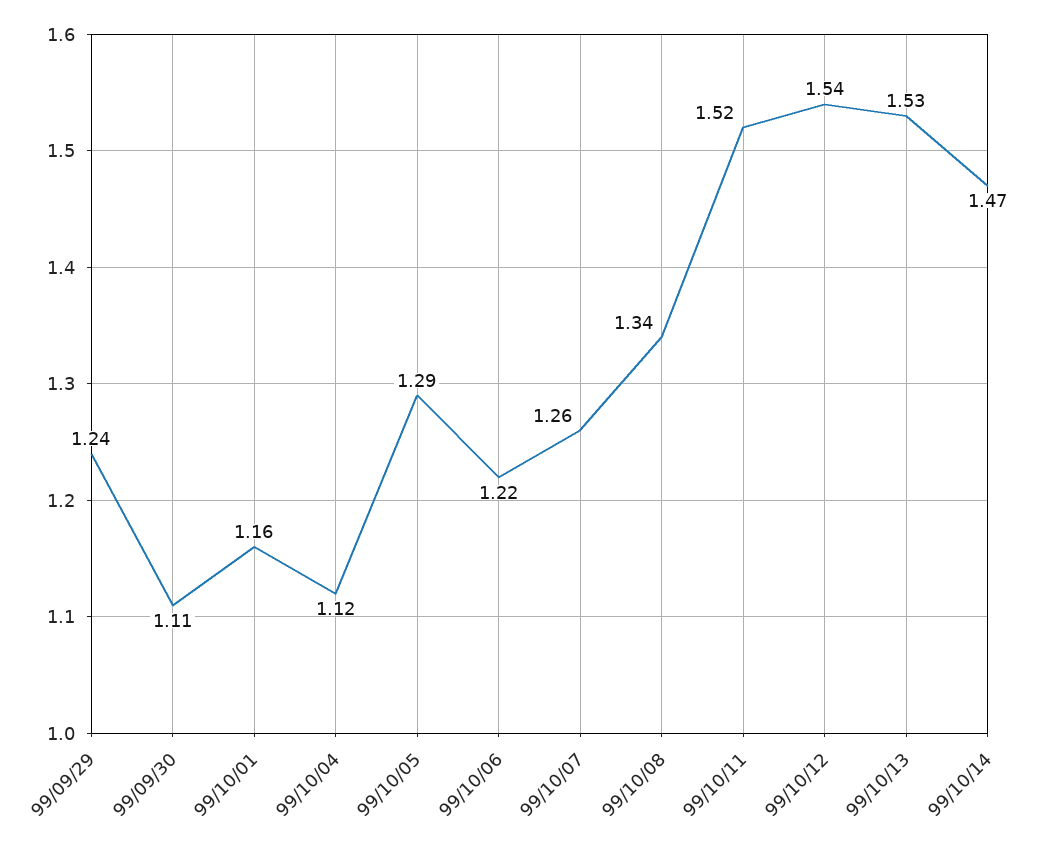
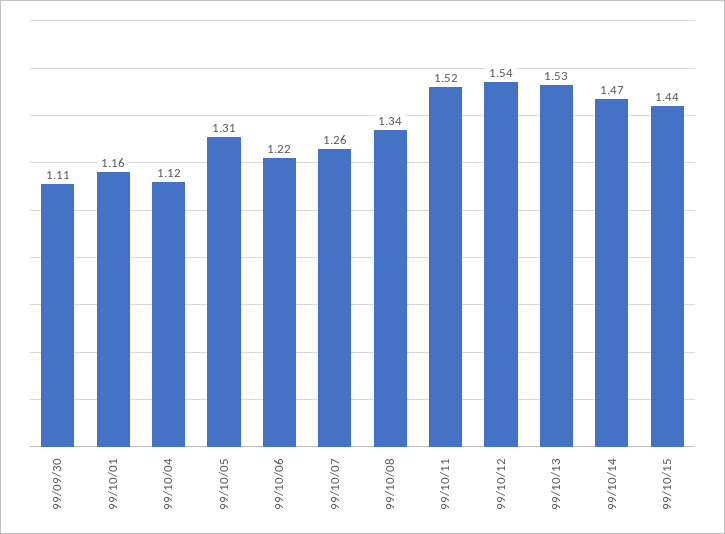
99/09/29: 1.24 -> none
99/10/05: 1.29 -> 1.31
99/10/15: none -> 1.44

